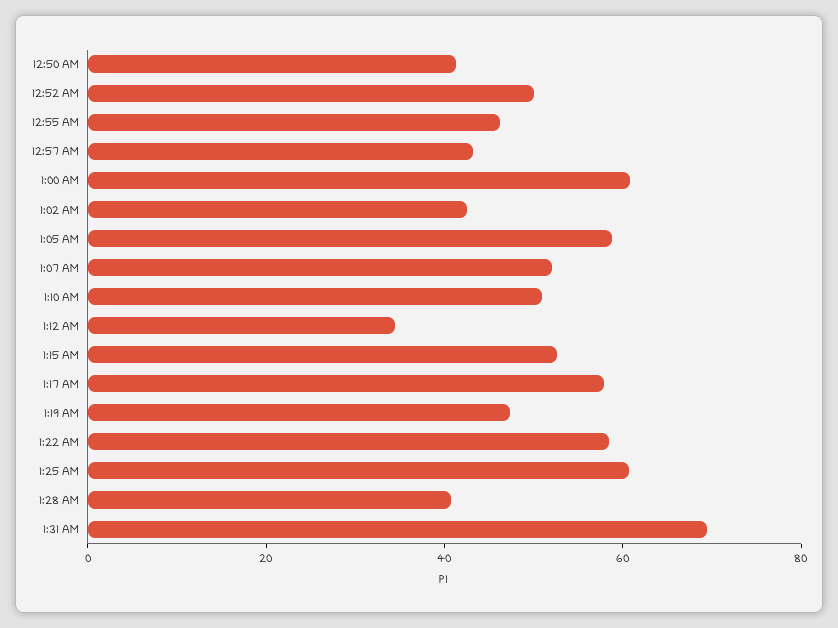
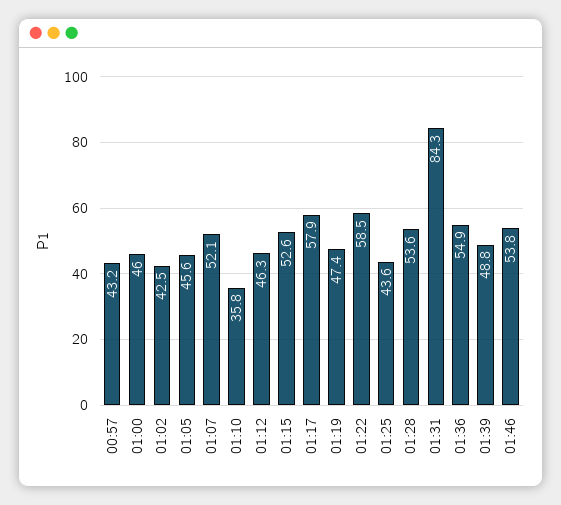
12:50 AM: 40 -> none
12:52 AM: 50 -> none
12:55 AM: 45 -> none
1:00 AM: 60 -> 46
1:05 AM: 60 -> 45.6
1:10 AM: 50 -> 35.8
1:12 AM: 35 -> 46.3
1:25 AM: 60 -> 43.6
1:28 AM: 40 -> 53.6
1:31 AM: 70 -> 84.3
01:36: none -> 54.9
01:39: none -> 48.8
01:46: none -> 53.8

